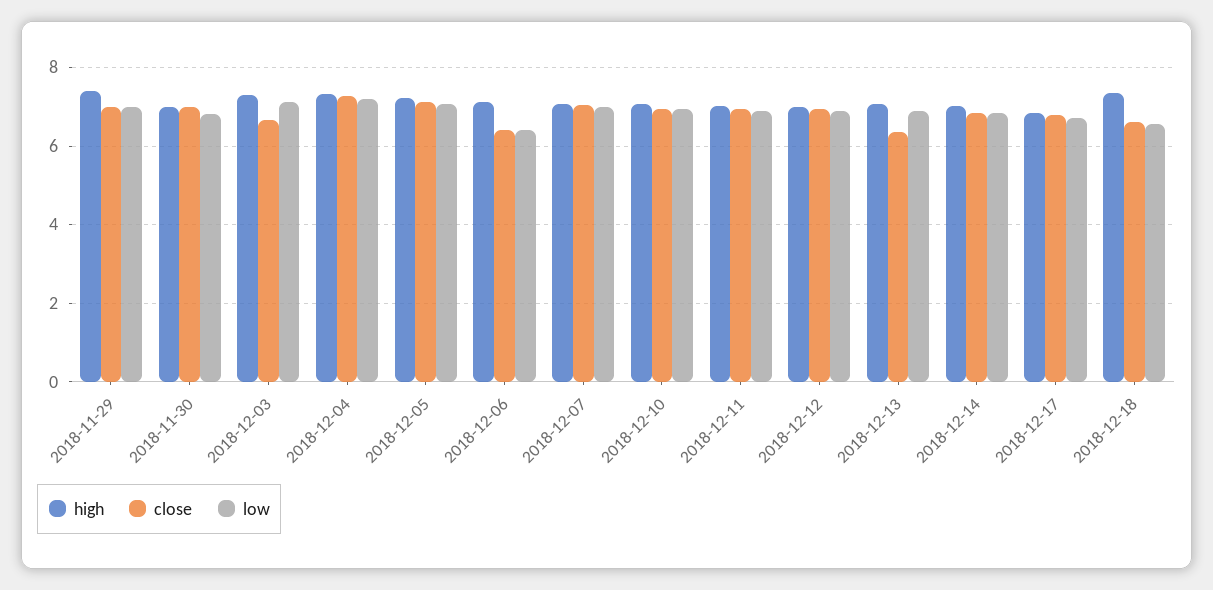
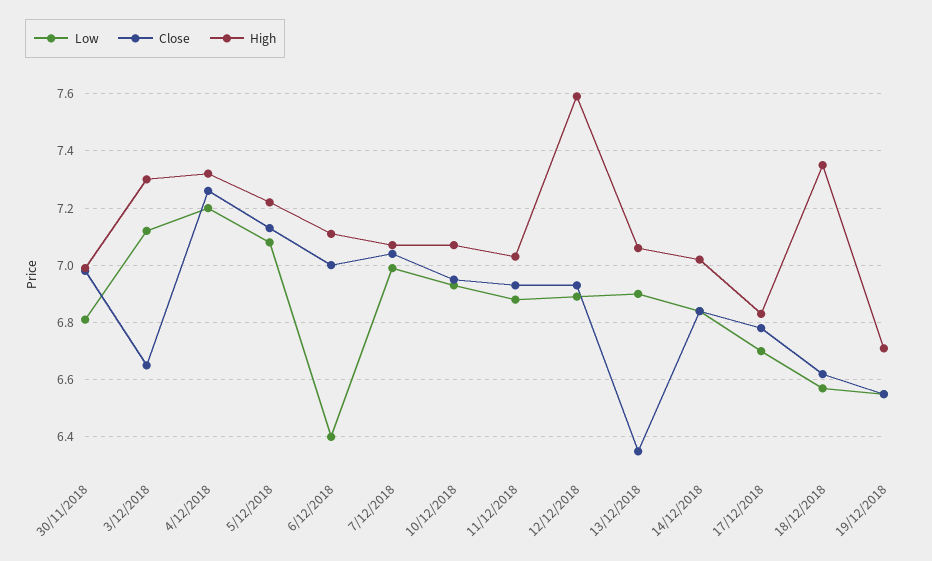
high, 2018-11-29: 7.4 -> none
close, 2018-11-29: 7 -> none
low, 2018-11-29: 7 -> none
close, 2018-12-06: 6.4 -> 7
high, 2018-12-12: 7 -> 7.6
low, 19/12/2018: none -> 6.55
close, 19/12/2018: none -> 6.55
high, 19/12/2018: none -> 6.7

